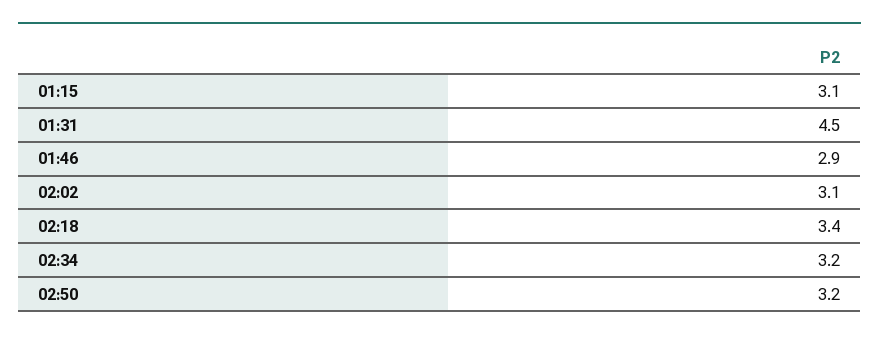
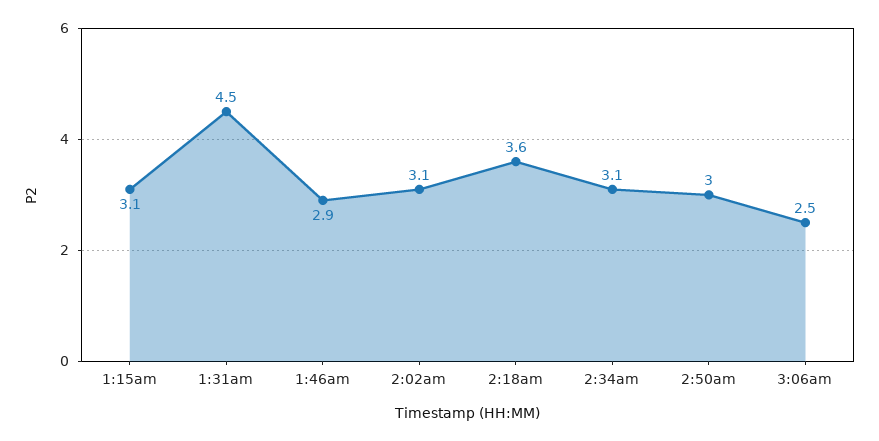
02:18: 3.4 -> 3.6
02:34: 3.2 -> 3.1
02:50: 3.2 -> 3
3:06am: none -> 2.5

